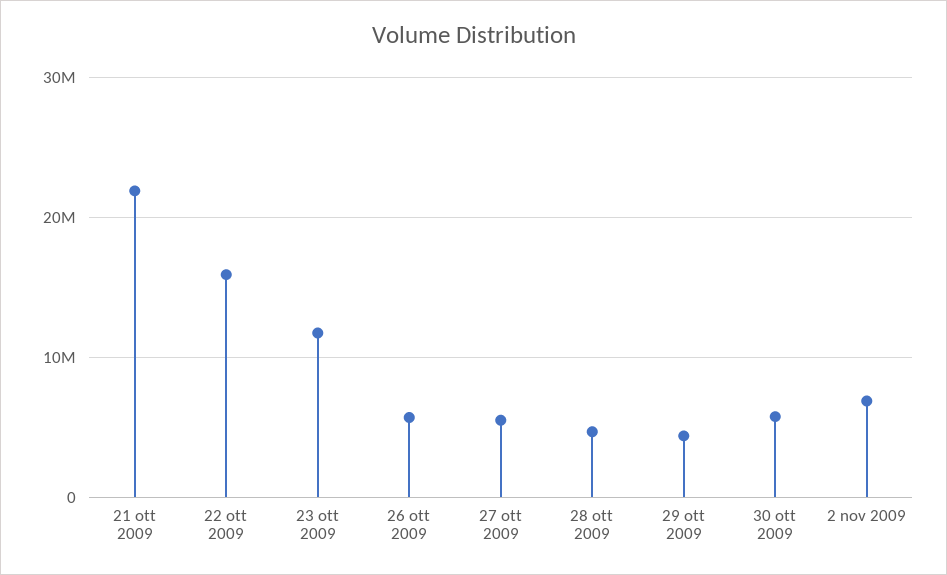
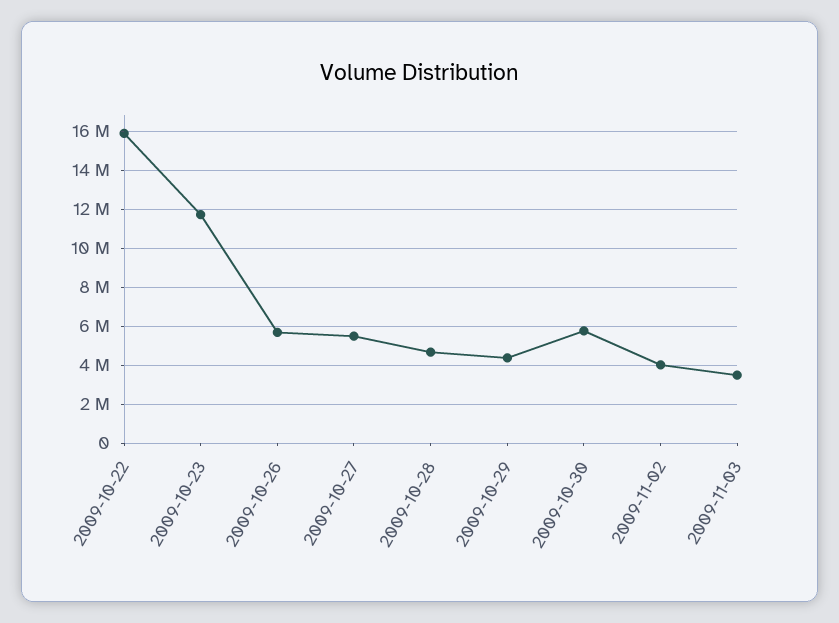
21 ott 2009: 22000000 -> none
2 nov 2009: 7000000 -> 4000000
2009-11-03: none -> 3500000

